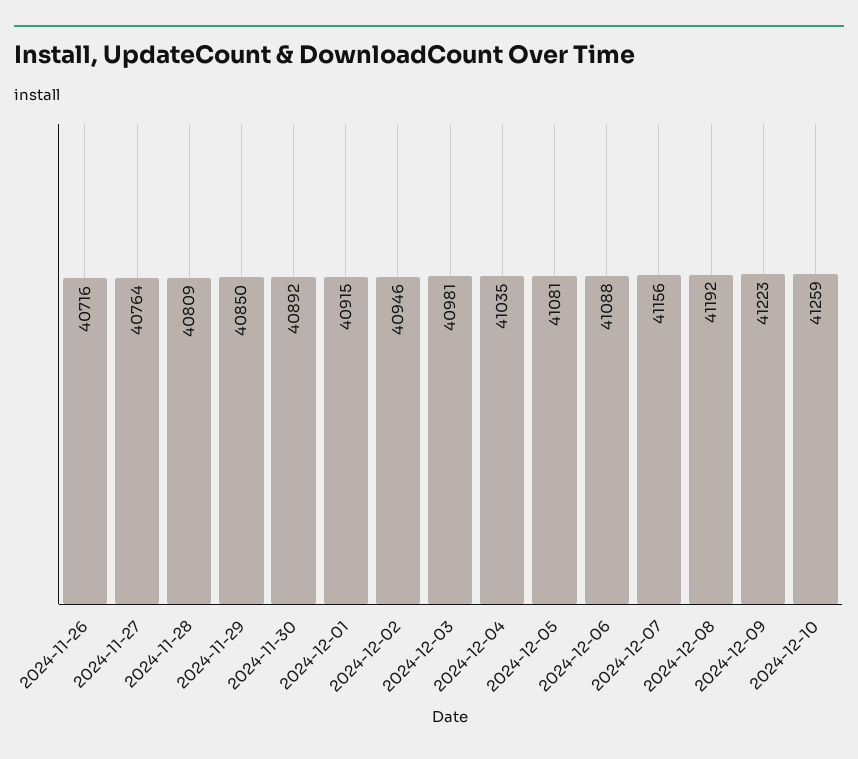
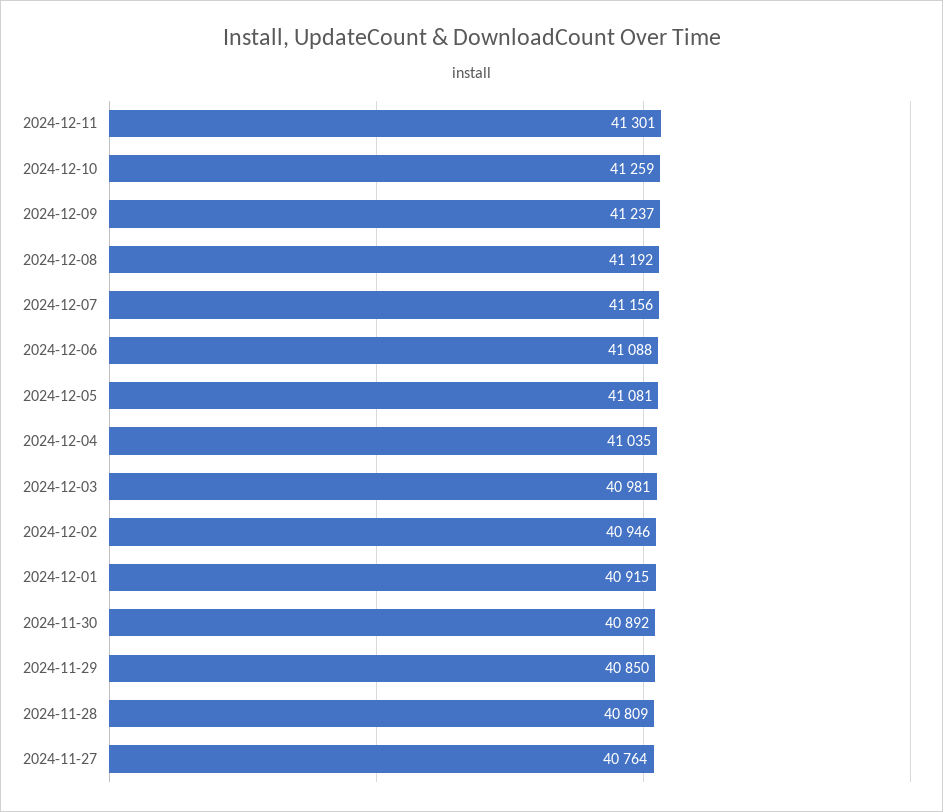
2024-11-26: 40716 -> none
2024-12-09: 41223 -> 41237
2024-12-11: none -> 41301

